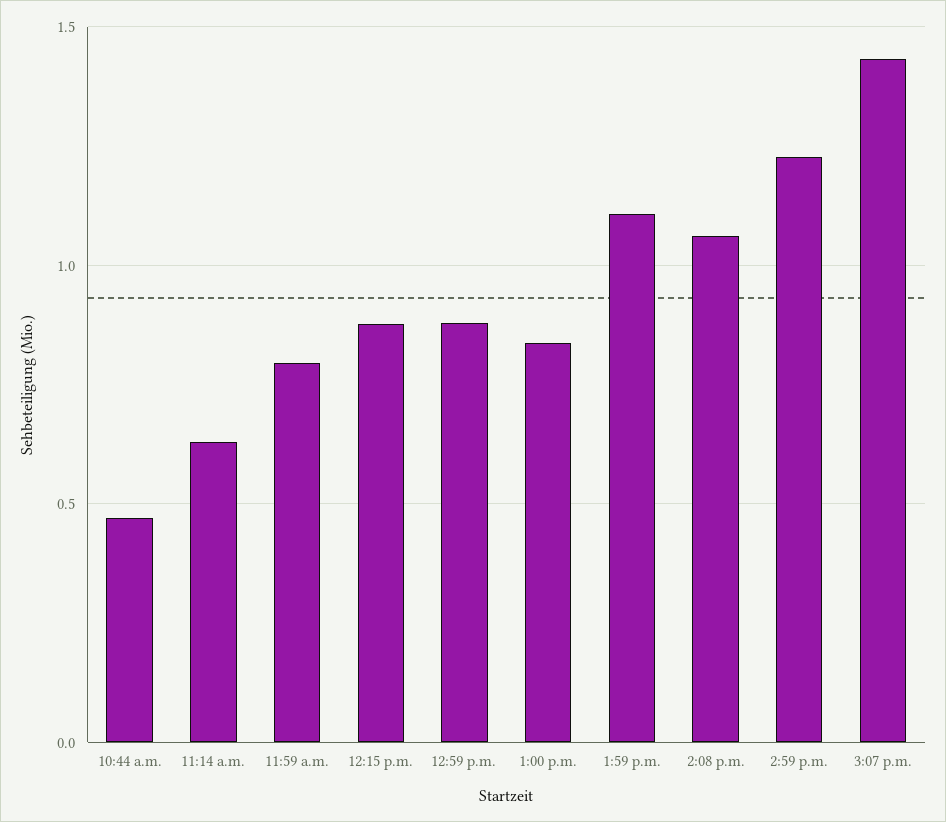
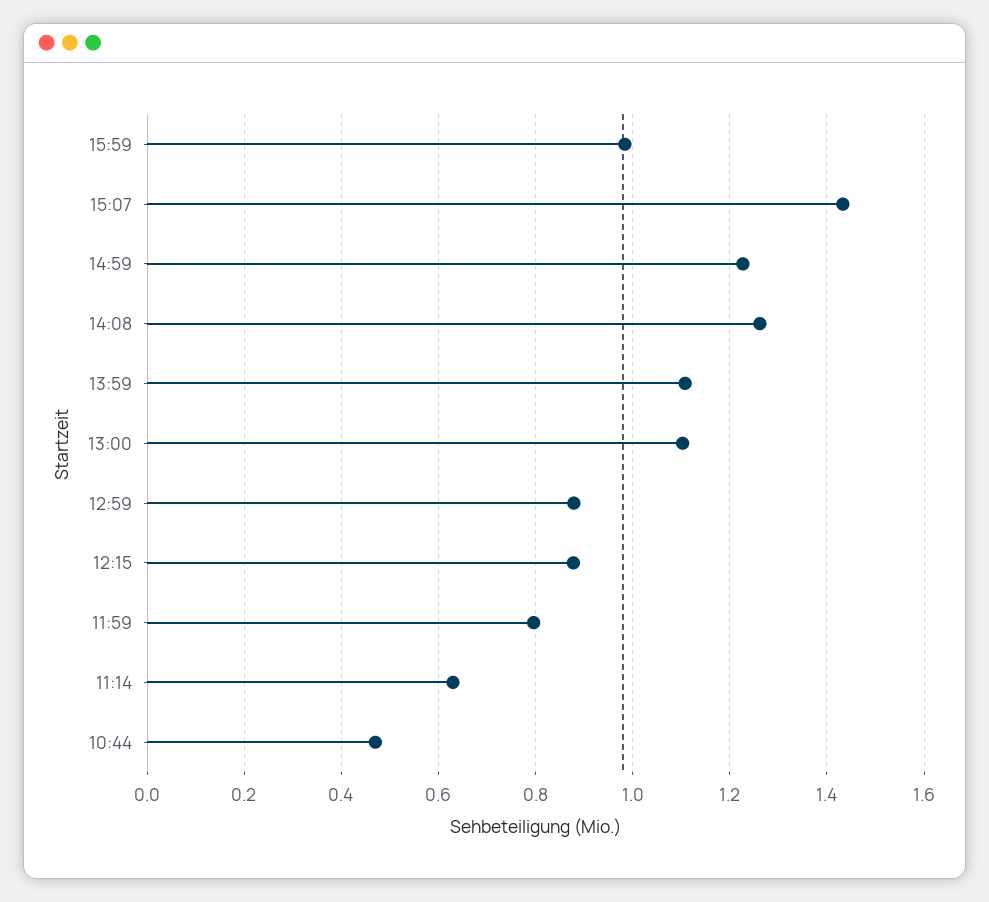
1:00 p.m.: 0.85 -> 1.1
2:08 p.m.: 1.05 -> 1.26
15:59: none -> 0.98

